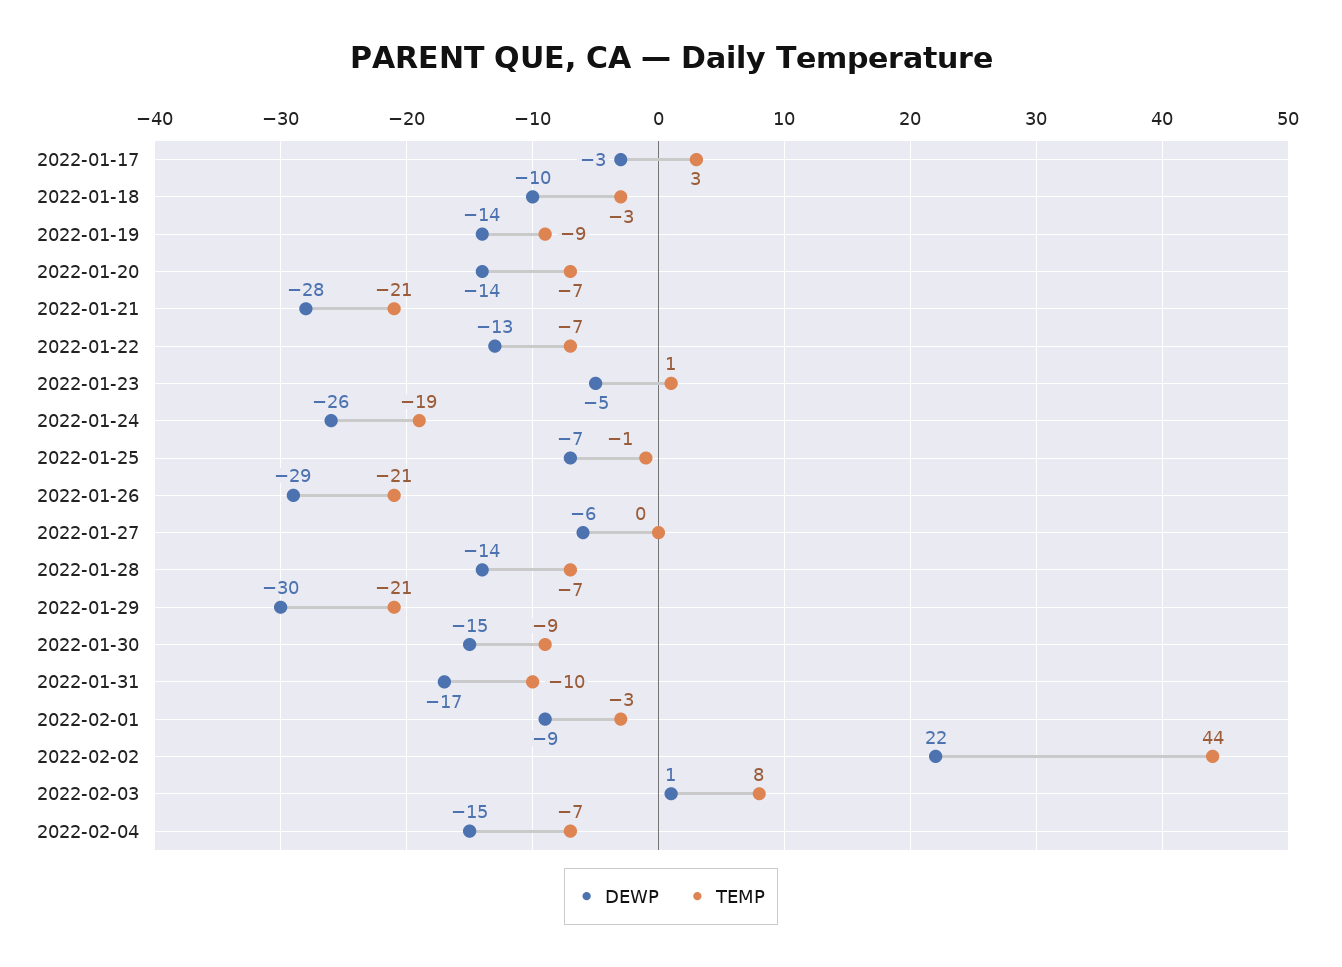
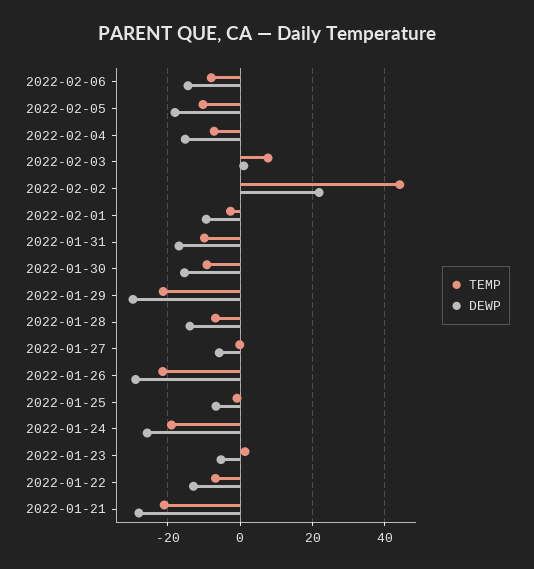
DEWP, 2022-01-17: -3 -> none
TEMP, 2022-01-17: 3 -> none
DEWP, 2022-01-18: -10 -> none
TEMP, 2022-01-18: -3 -> none
DEWP, 2022-01-19: -14 -> none
TEMP, 2022-01-19: -9 -> none
DEWP, 2022-01-20: -14 -> none
TEMP, 2022-01-20: -7 -> none
TEMP, 2022-02-06: none -> -8
DEWP, 2022-02-06: none -> -14
TEMP, 2022-02-05: none -> -10
DEWP, 2022-02-05: none -> -18

